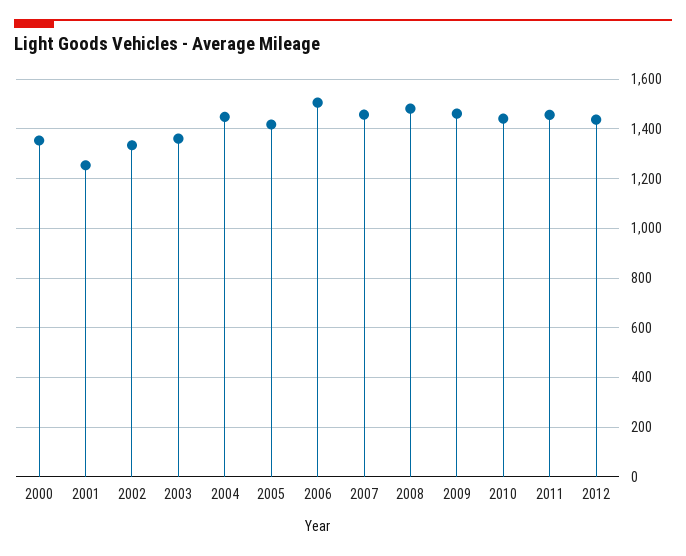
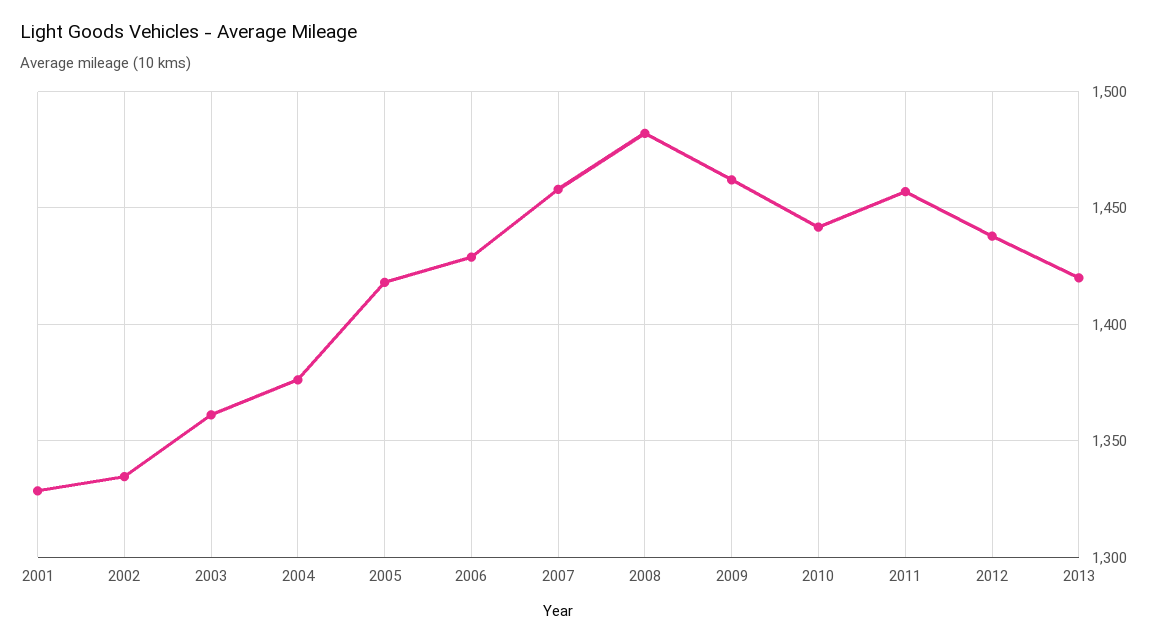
2000: 1350 -> none
2001: 1250 -> 1330
2004: 1450 -> 1375
2006: 1500 -> 1430
2013: none -> 1420

